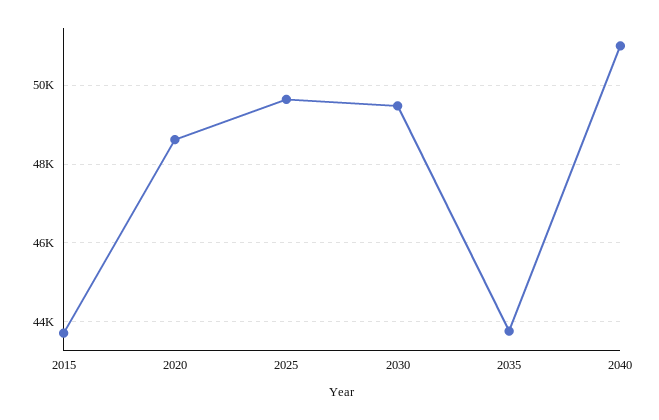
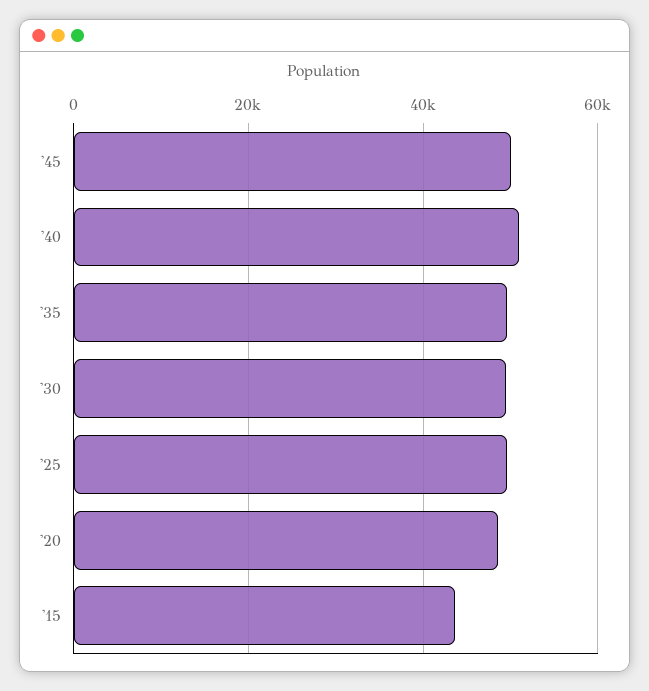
2035: 43800 -> 50000
'45: none -> 50000

